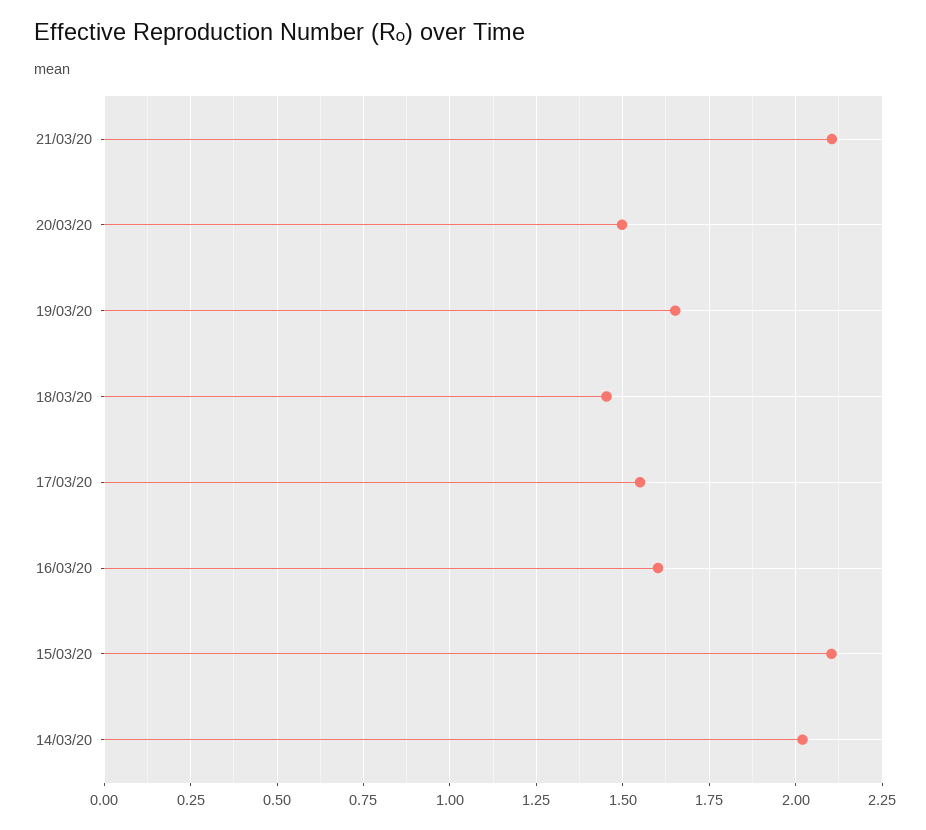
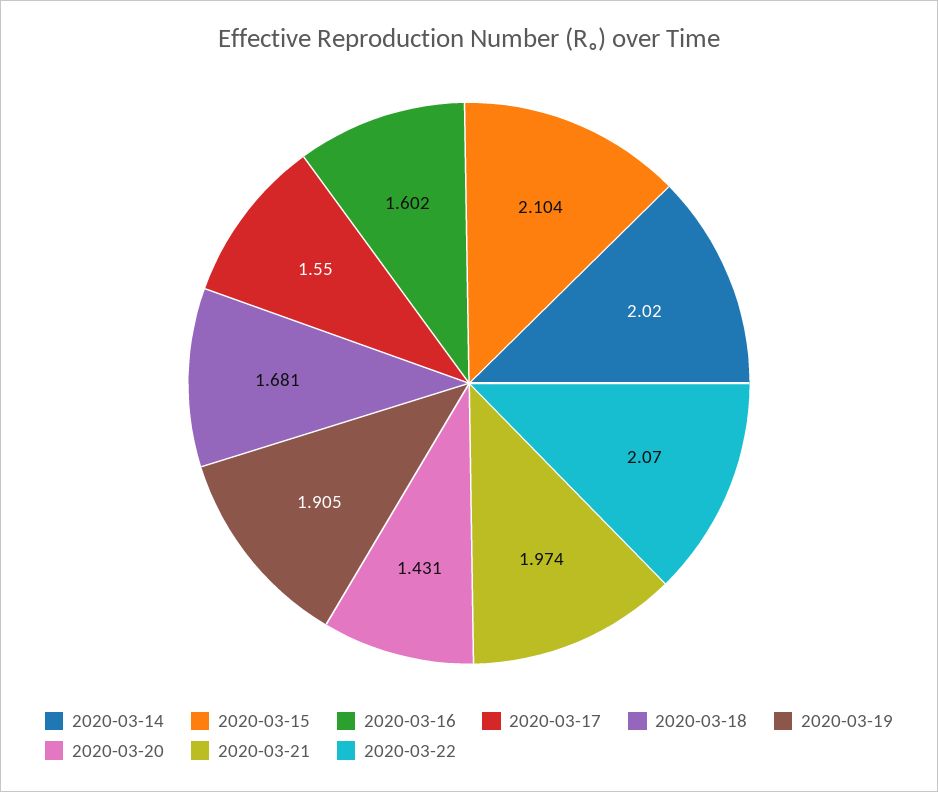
21/03/20: 2.1 -> 1.974
20/03/20: 1.5 -> 1.431
19/03/20: 1.65 -> 1.905
18/03/20: 1.45 -> 1.681
2020-03-22: none -> 2.07

